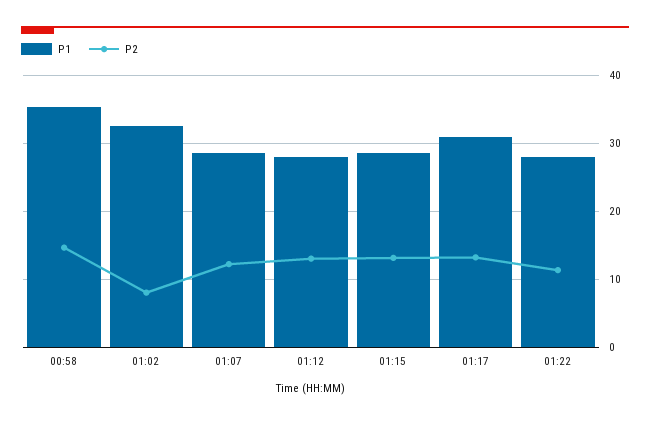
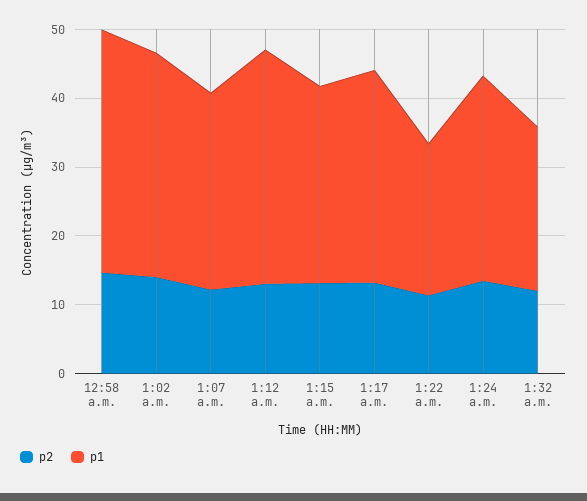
P2, 01:02: 8 -> 14
P1, 01:12: 28 -> 34
P1, 01:22: 28 -> 22
P2, 1:24 a.m.: none -> 14
P1, 1:24 a.m.: none -> 30
P2, 1:32 a.m.: none -> 12
P1, 1:32 a.m.: none -> 24

